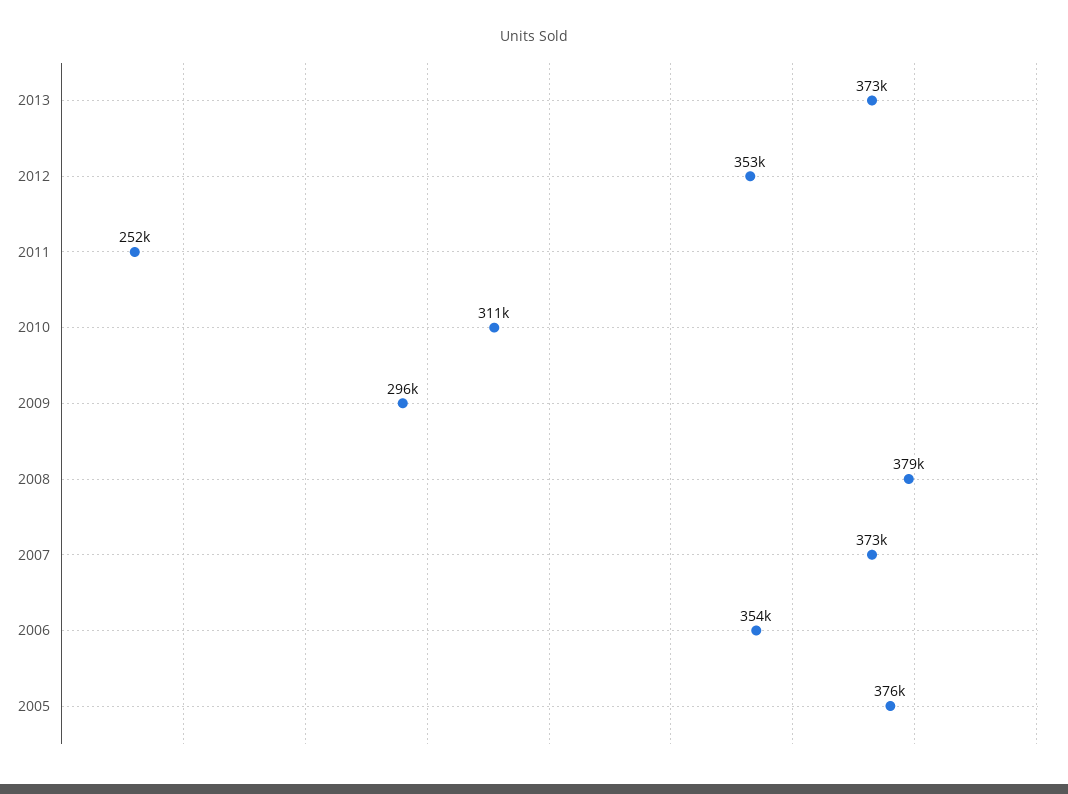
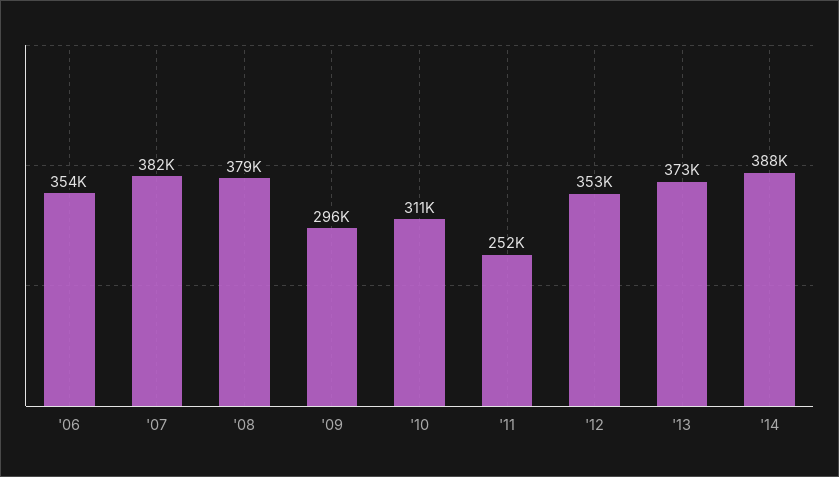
2007: 373000 -> 382000
2005: 376000 -> none
'14: none -> 388000

